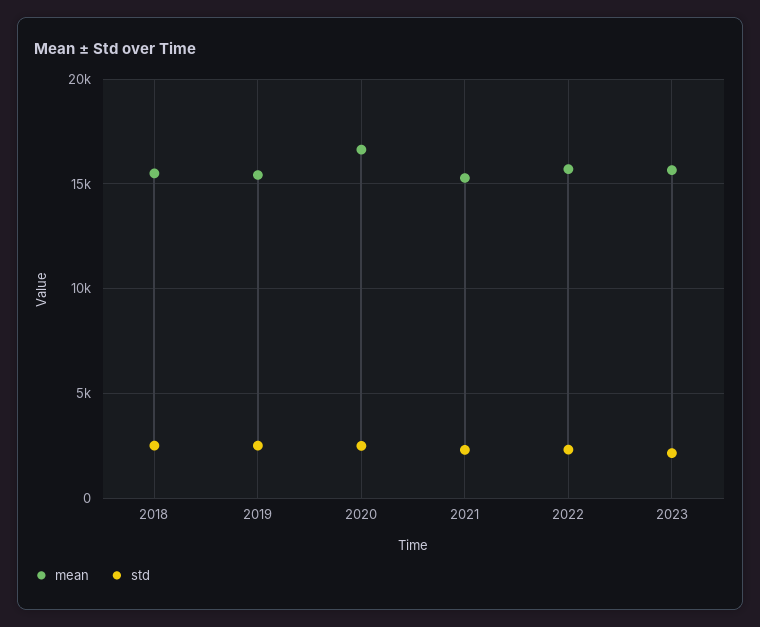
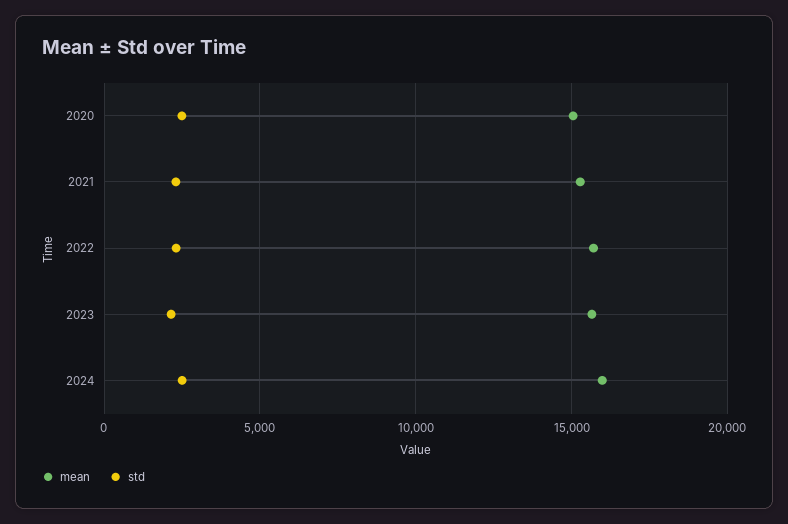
mean, 2018: 15500 -> none
std, 2018: 2500 -> none
mean, 2019: 15500 -> none
std, 2019: 2500 -> none
mean, 2020: 16500 -> 15000
mean, 2024: none -> 16000
std, 2024: none -> 2500

